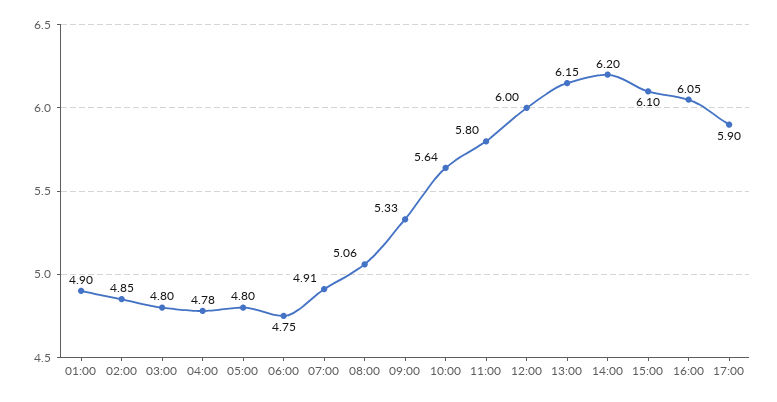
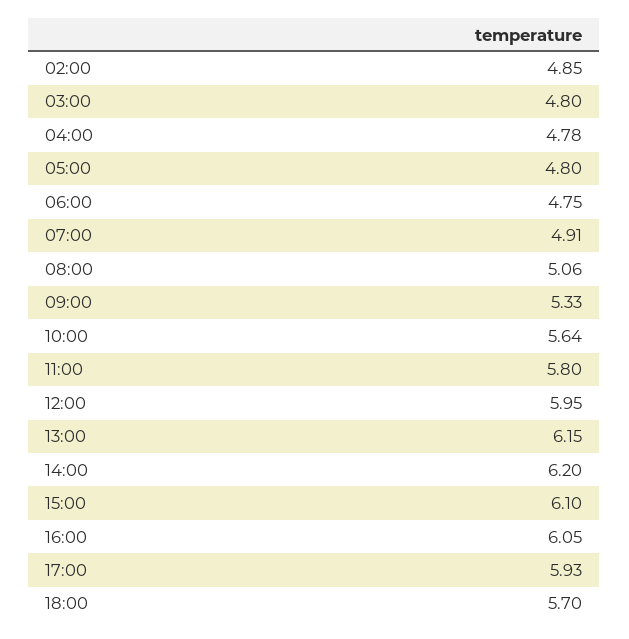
01:00: 4.9 -> none
12:00: 6 -> 5.95
17:00: 5.9 -> 5.93
18:00: none -> 5.7

